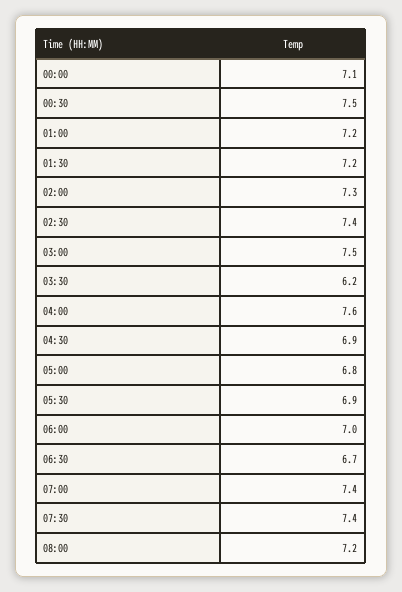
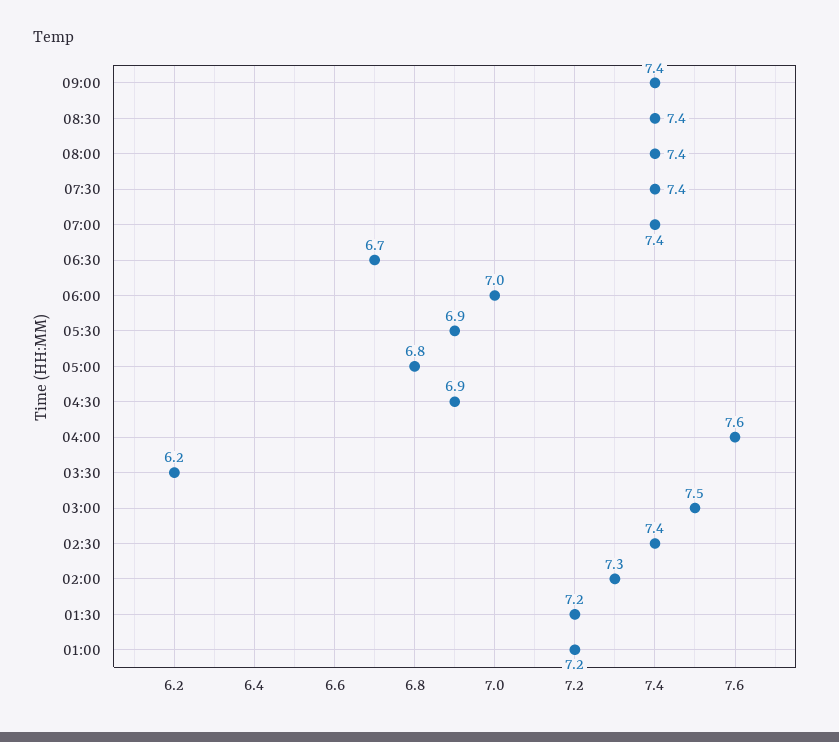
00:00: 7.1 -> none
00:30: 7.5 -> none
08:00: 7.2 -> 7.4
09:00: none -> 7.4
08:30: none -> 7.4

